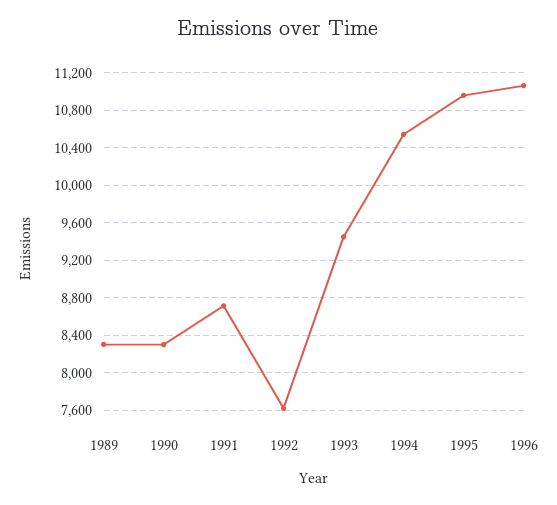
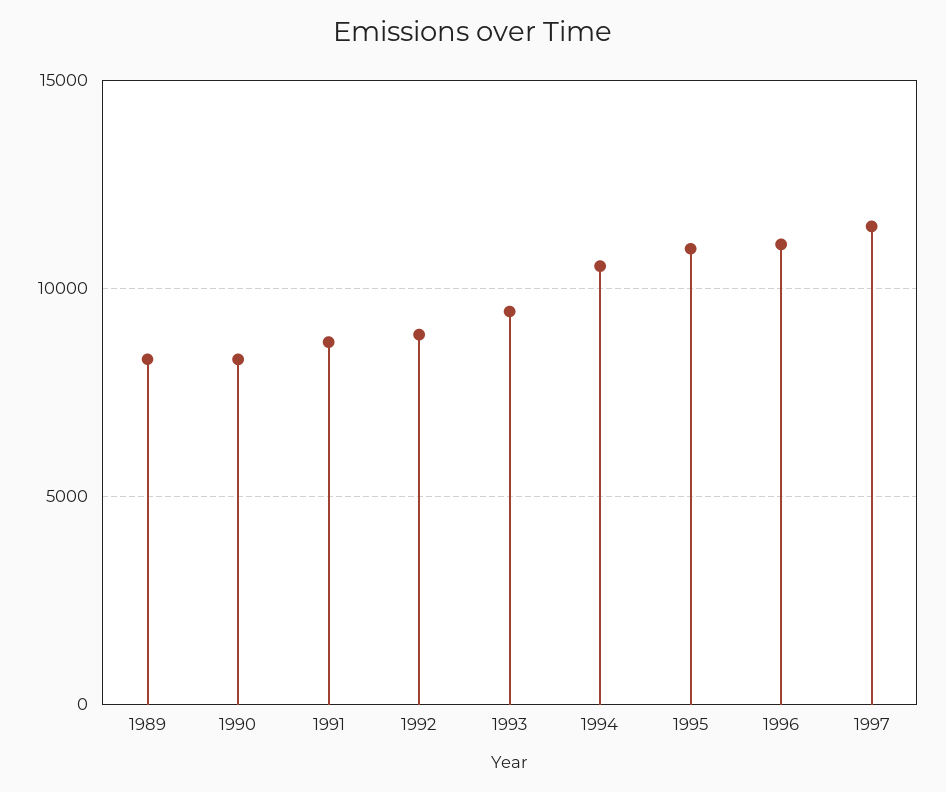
1992: 7600 -> 9000
1997: none -> 11500

